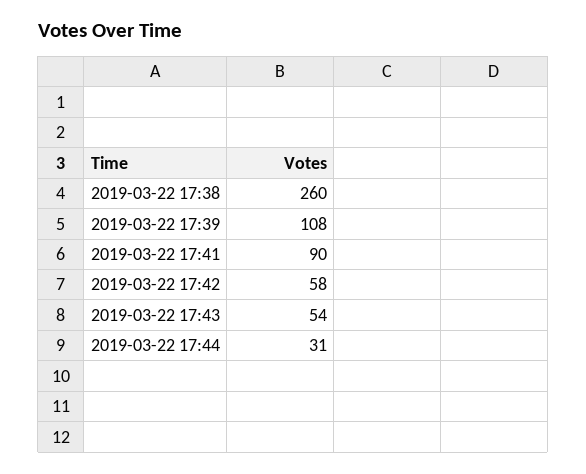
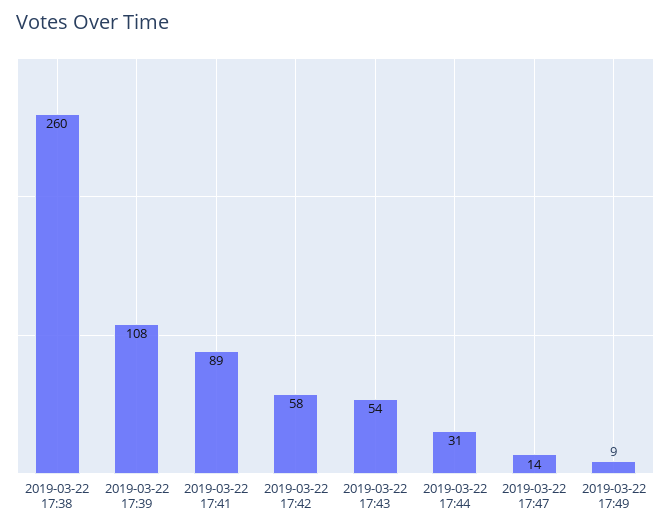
2019-03-22 17:41: 90 -> 89
2019-03-22 17:47: none -> 14
2019-03-22 17:49: none -> 9

